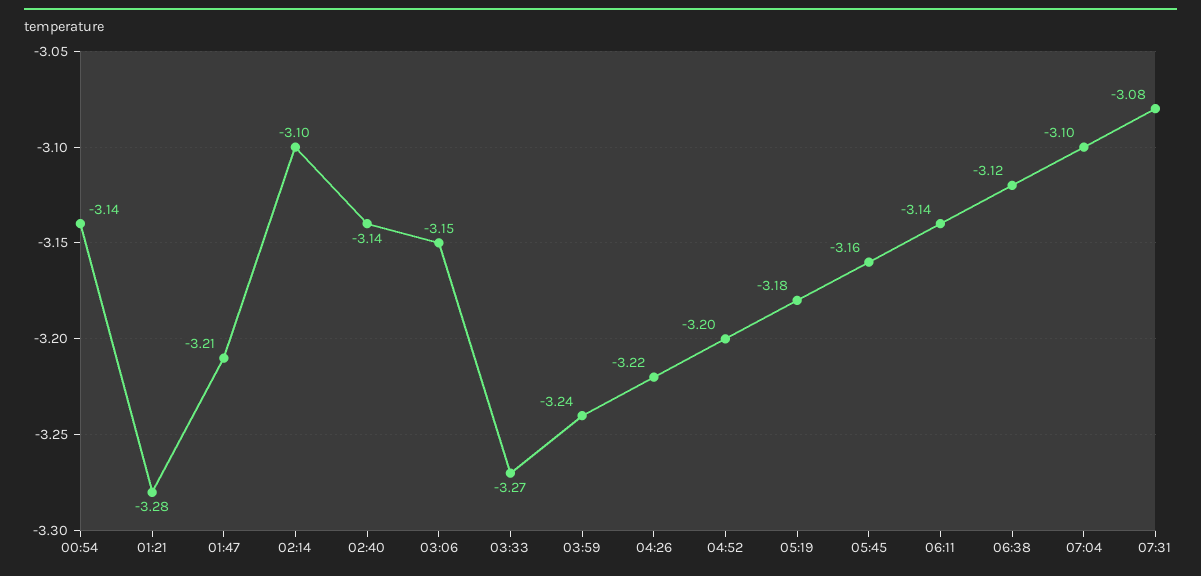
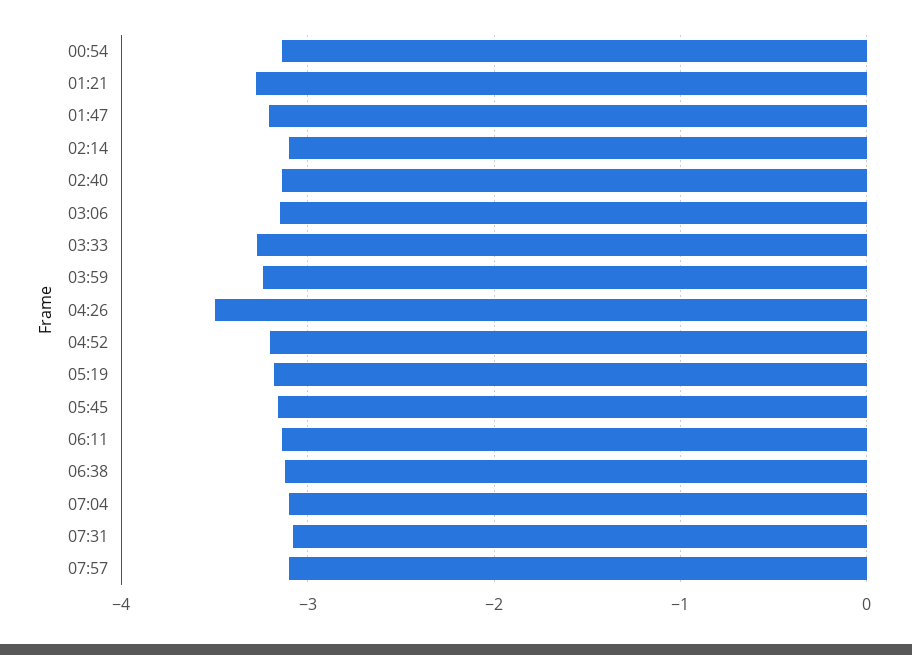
04:26: -3.22 -> -3.5
07:57: none -> -3.1

